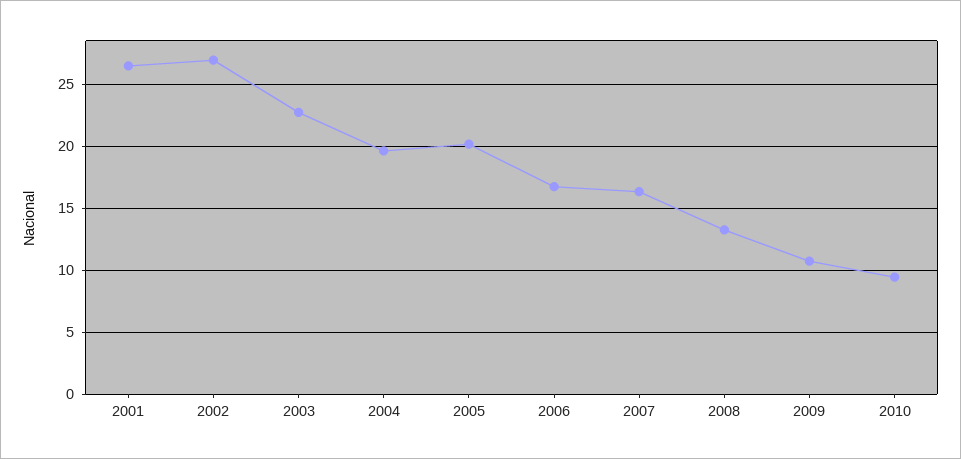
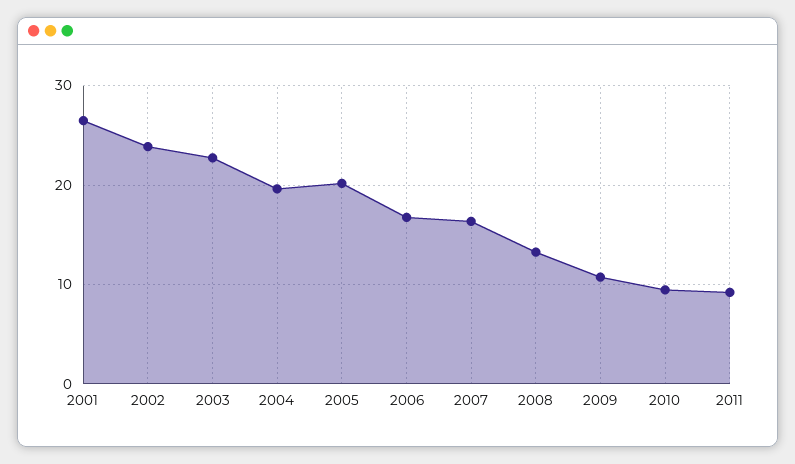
2002: 27 -> 24
2011: none -> 9

